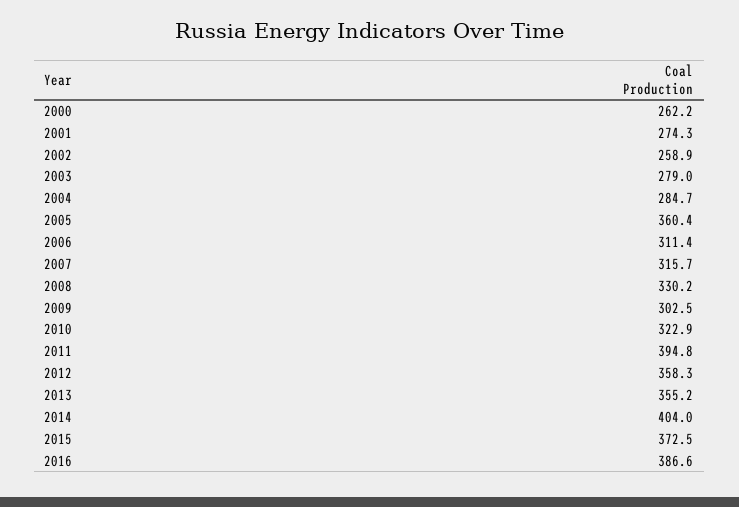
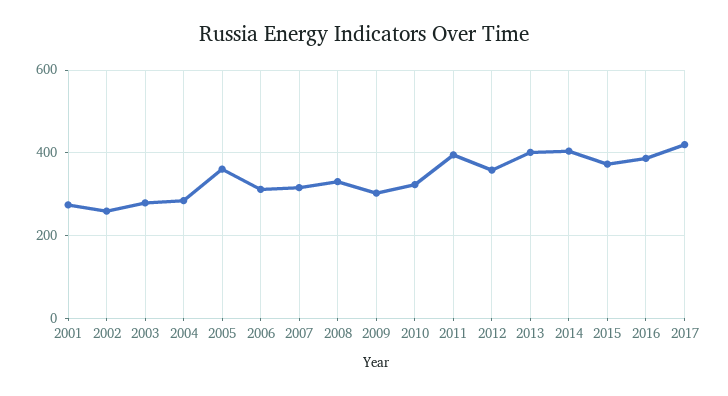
2000: 262.2 -> none
2013: 355.2 -> 400
2017: none -> 420

